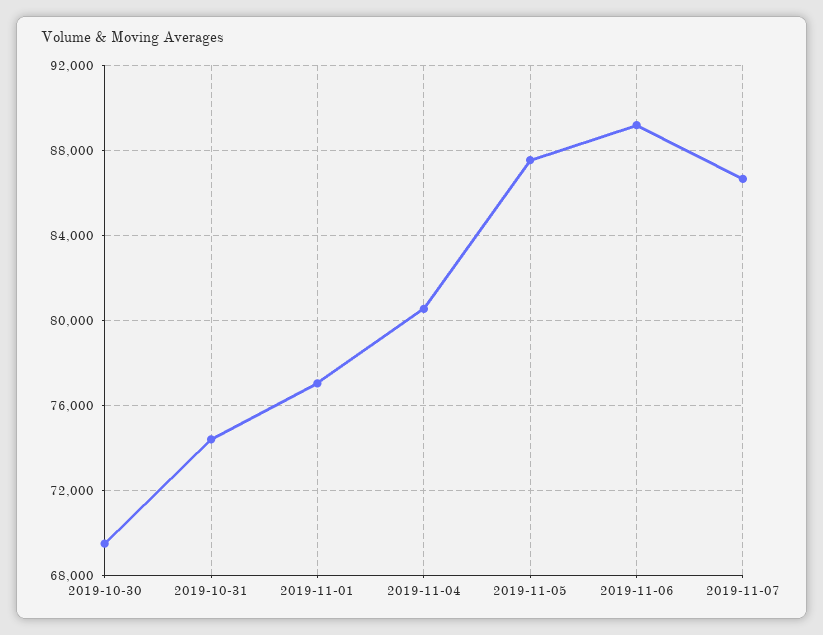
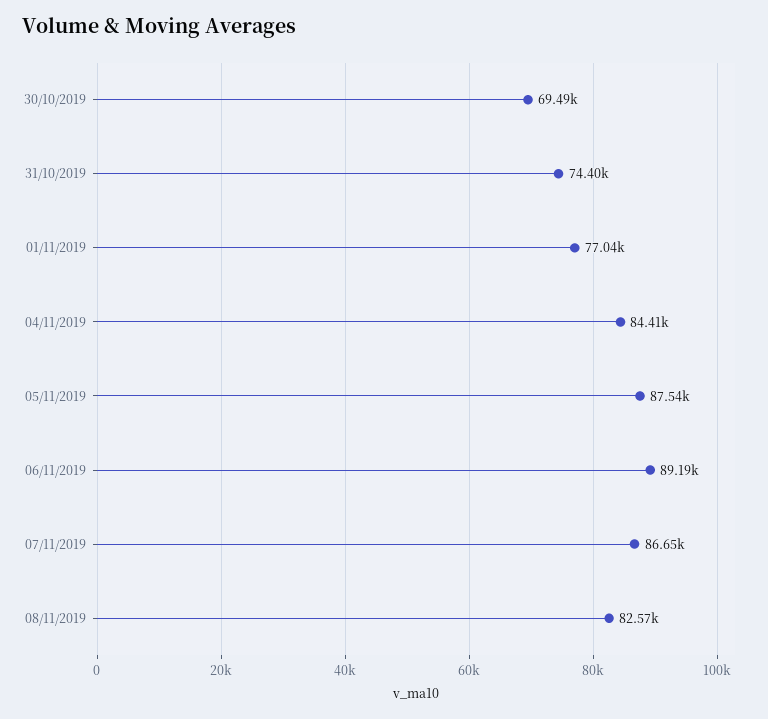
2019-11-04: 80500 -> 84410
08/11/2019: none -> 82570

